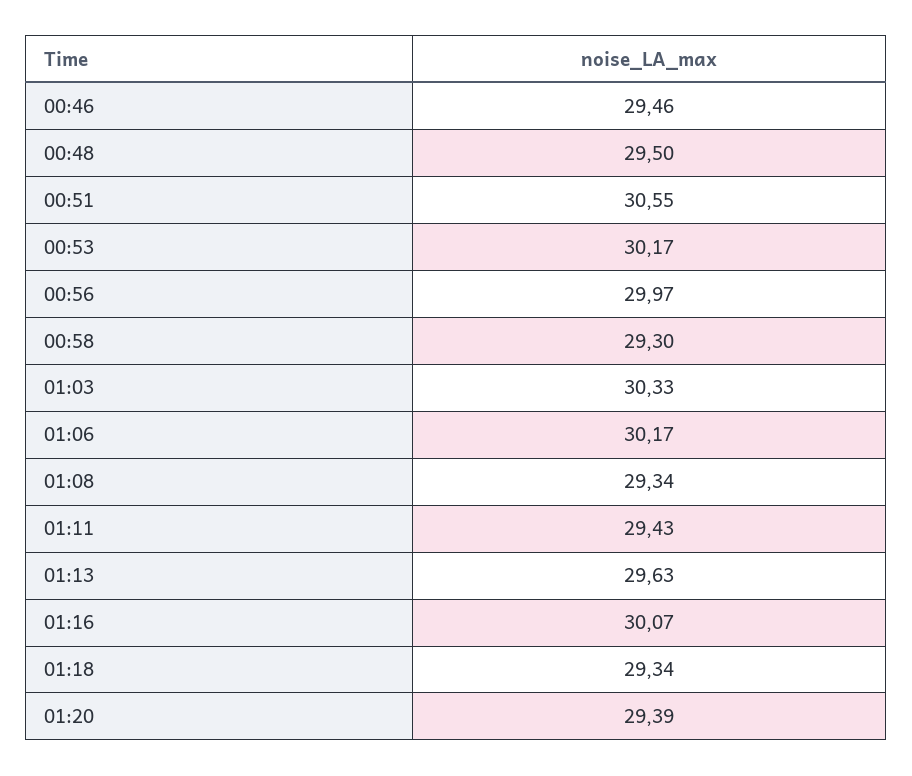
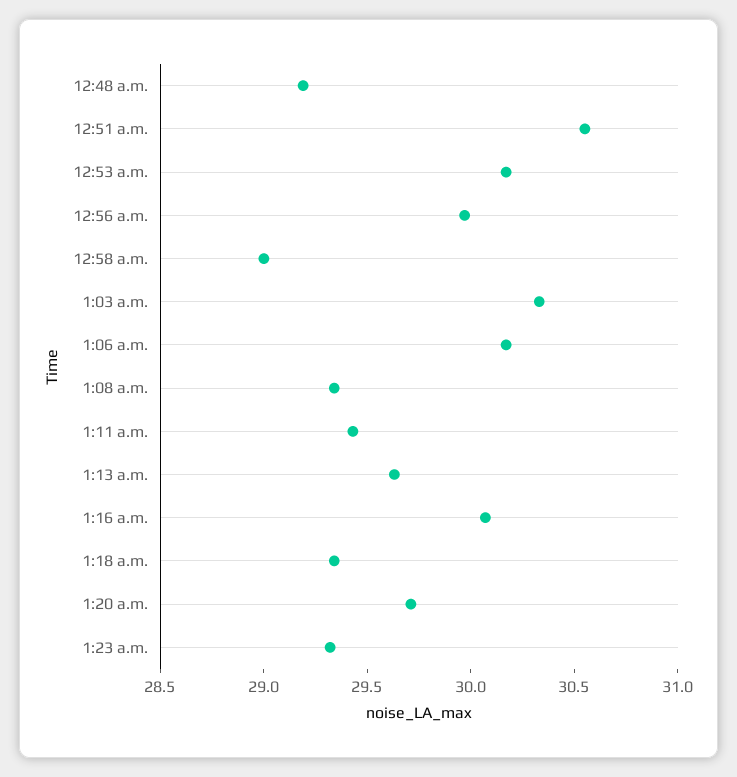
00:46: 29.46 -> none
00:48: 29.5 -> 29.2
00:58: 29.3 -> 29
01:20: 29.39 -> 29.7
1:23 a.m.: none -> 29.3

